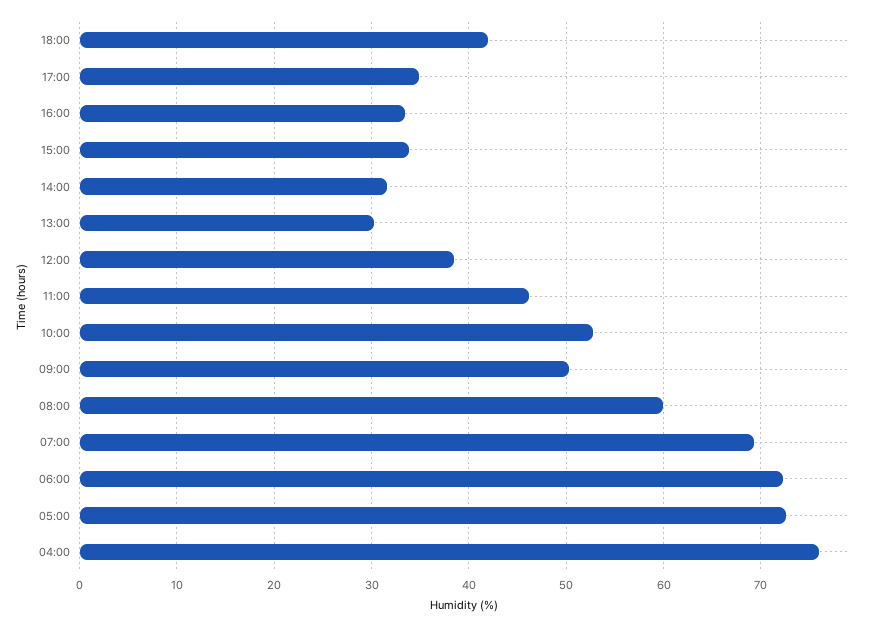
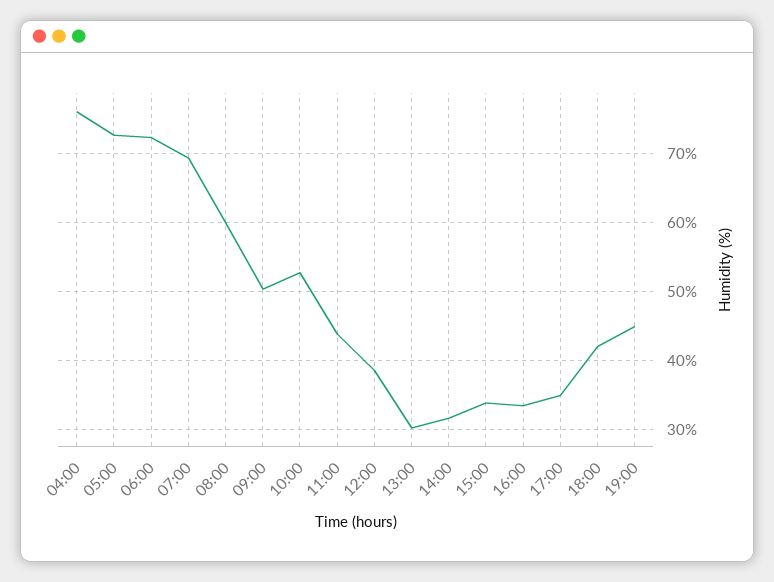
11:00: 46 -> 44
19:00: none -> 45

